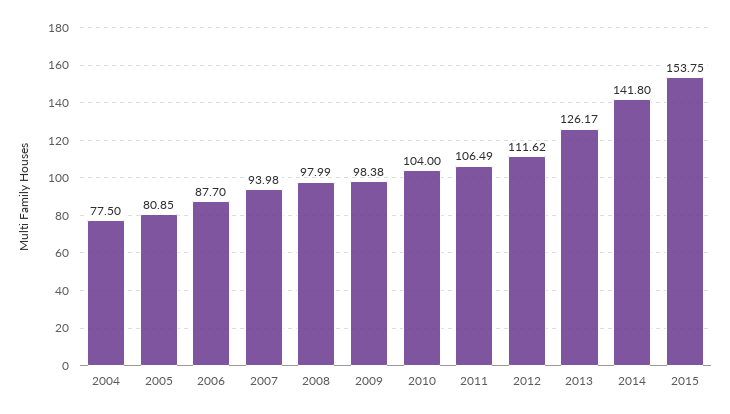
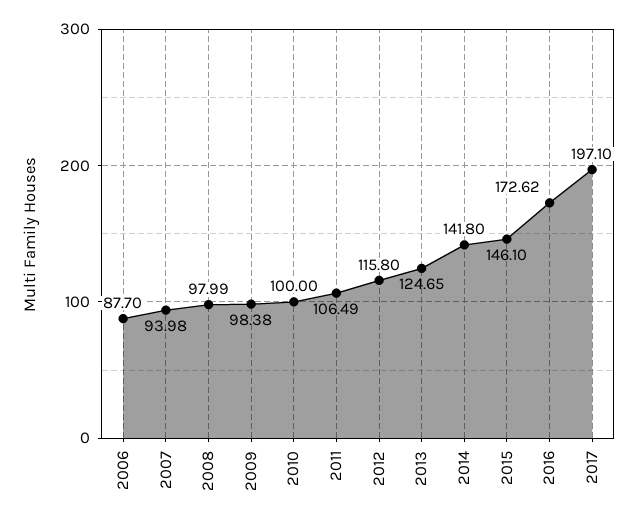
2004: 77.5 -> none
2005: 80.85 -> none
2010: 104 -> 100
2012: 111.62 -> 115.8
2013: 126.17 -> 124.65
2015: 153.75 -> 146.1
2016: none -> 172.62
2017: none -> 197.1

